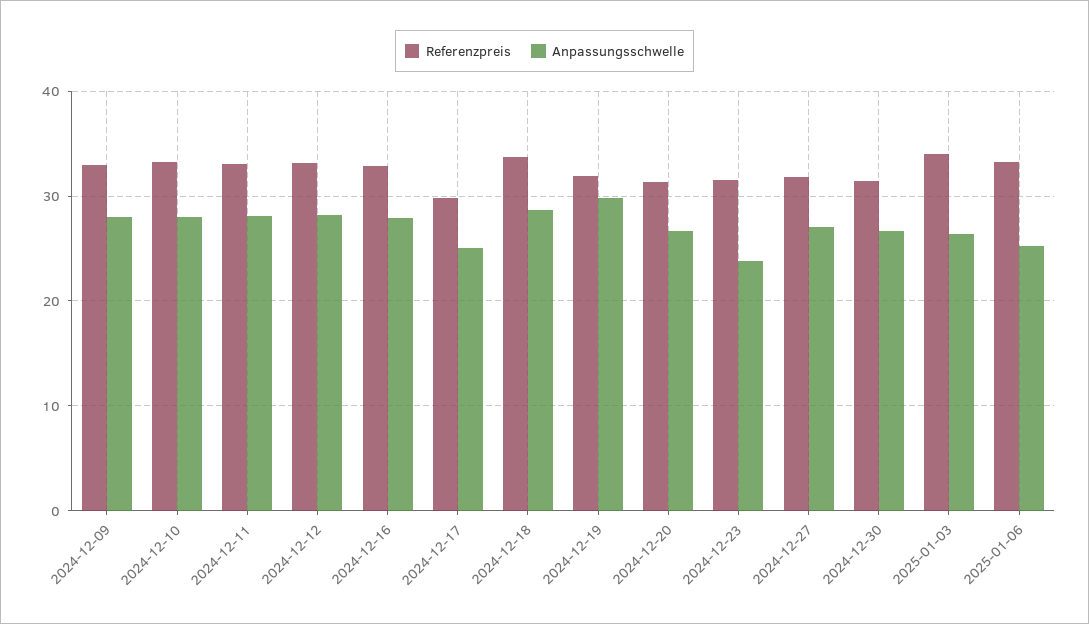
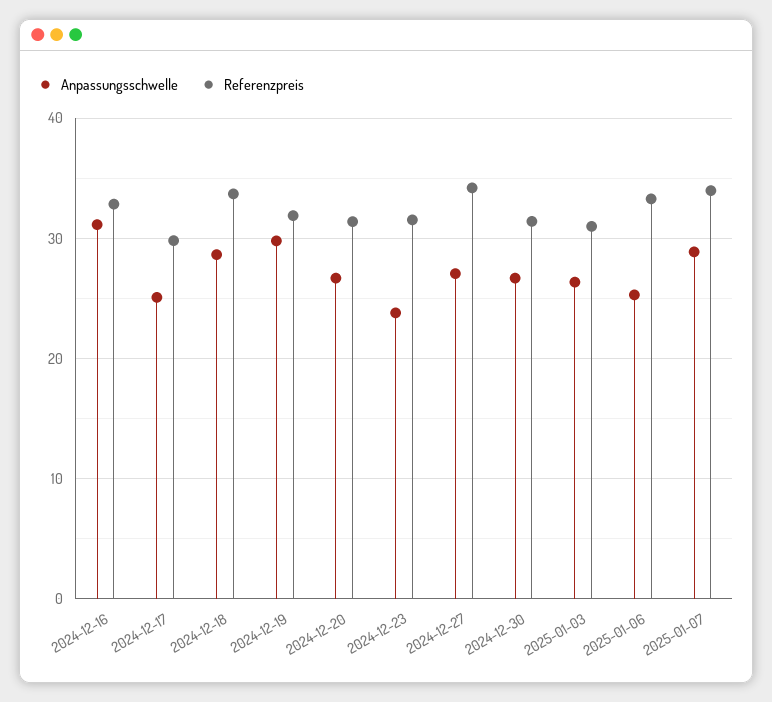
Referenzpreis, 2024-12-09: 33 -> none
Anpassungsschwelle, 2024-12-09: 28 -> none
Referenzpreis, 2024-12-10: 33 -> none
Anpassungsschwelle, 2024-12-10: 28 -> none
Referenzpreis, 2024-12-11: 33 -> none
Anpassungsschwelle, 2024-12-11: 28 -> none
Referenzpreis, 2024-12-12: 33 -> none
Anpassungsschwelle, 2024-12-12: 28 -> none
Anpassungsschwelle, 2024-12-16: 28 -> 31
Referenzpreis, 2024-12-27: 32 -> 34
Referenzpreis, 2025-01-03: 34 -> 31
Anpassungsschwelle, 2025-01-07: none -> 29
Referenzpreis, 2025-01-07: none -> 34

